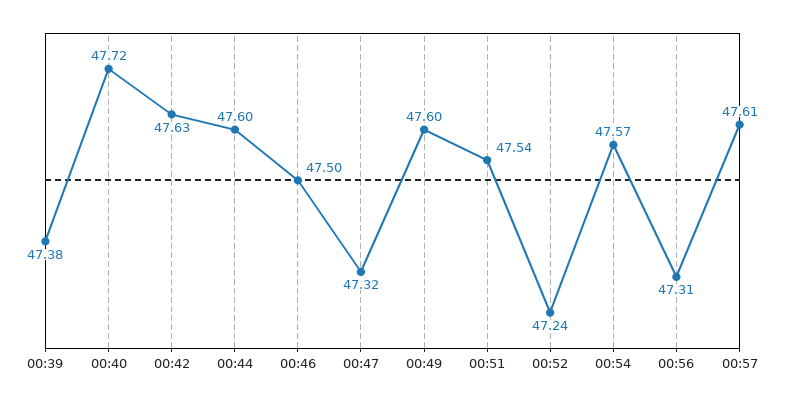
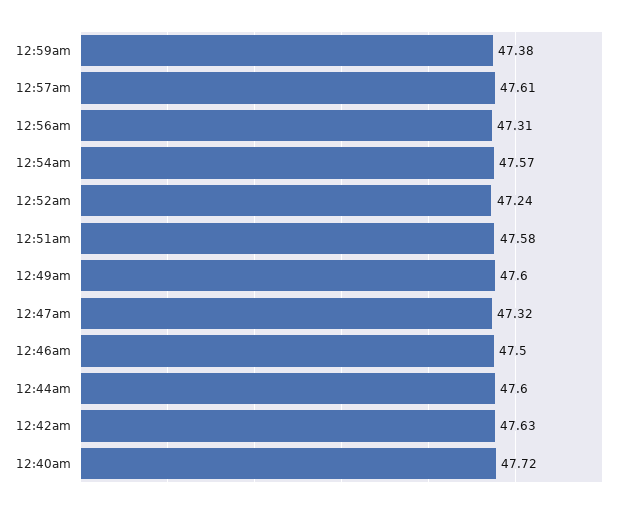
00:39: 47.38 -> none
00:51: 47.54 -> 47.58
12:59am: none -> 47.38

